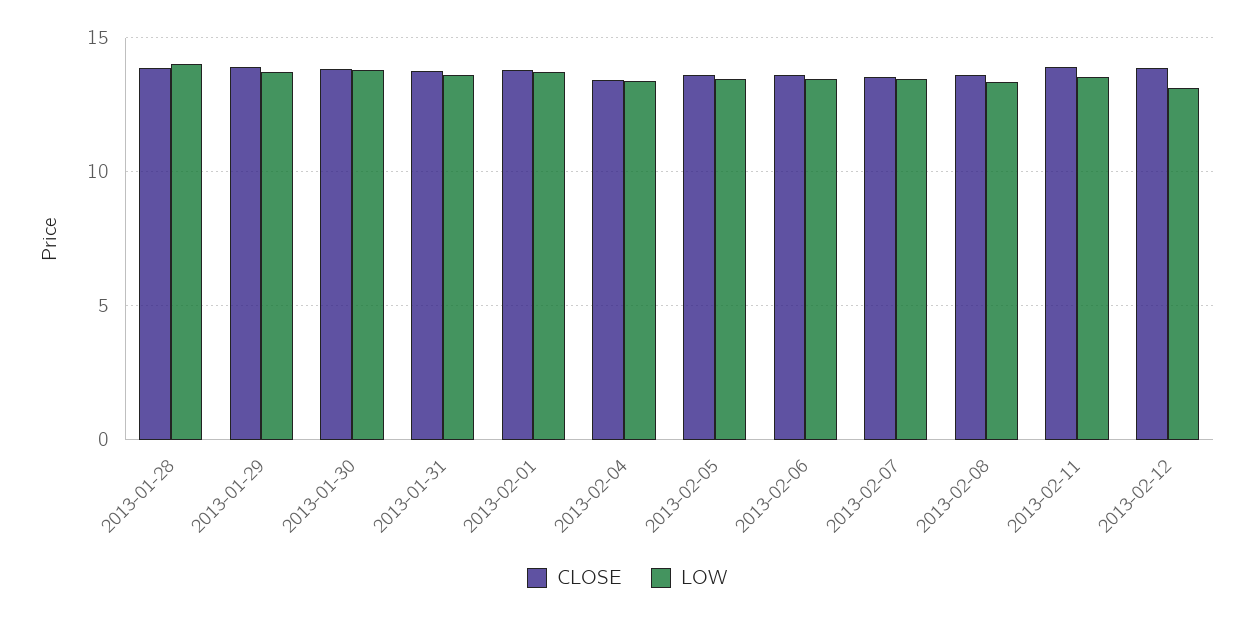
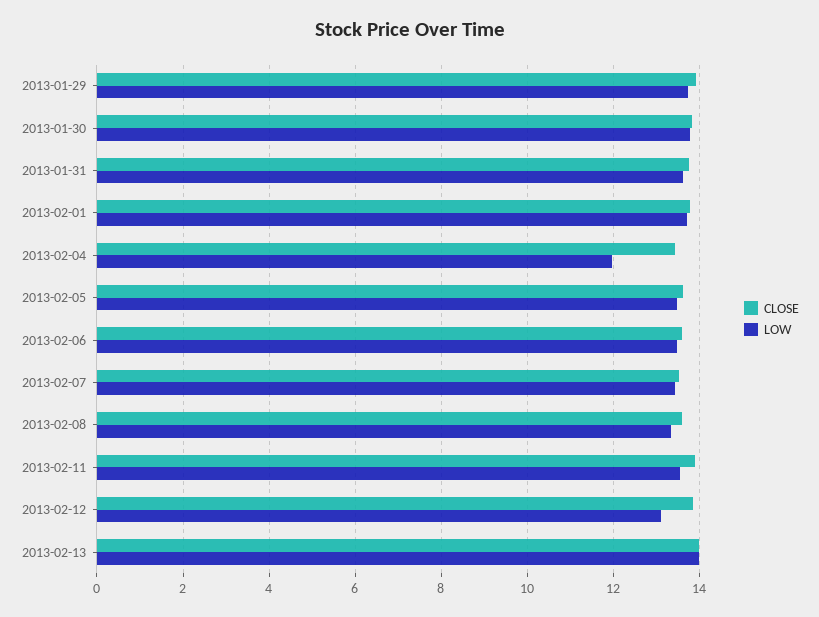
CLOSE, 2013-01-28: 14 -> none
LOW, 2013-01-28: 14 -> none
LOW, 2013-02-04: 13.5 -> 12
CLOSE, 2013-02-13: none -> 14
LOW, 2013-02-13: none -> 14

